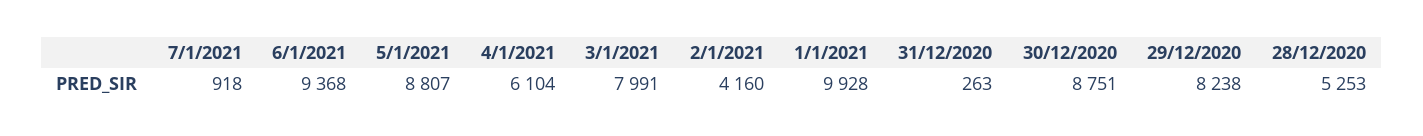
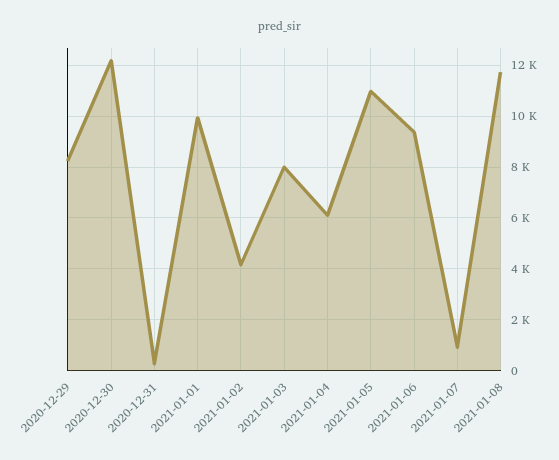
5/1/2021: 8807 -> 11000
30/12/2020: 8751 -> 12250
28/12/2020: 5253 -> none
2021-01-08: none -> 11750

